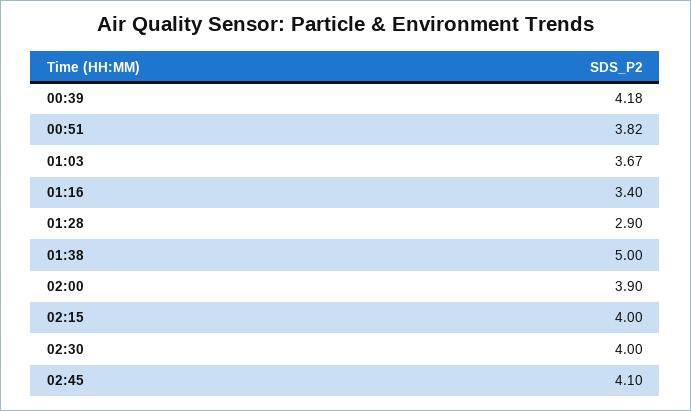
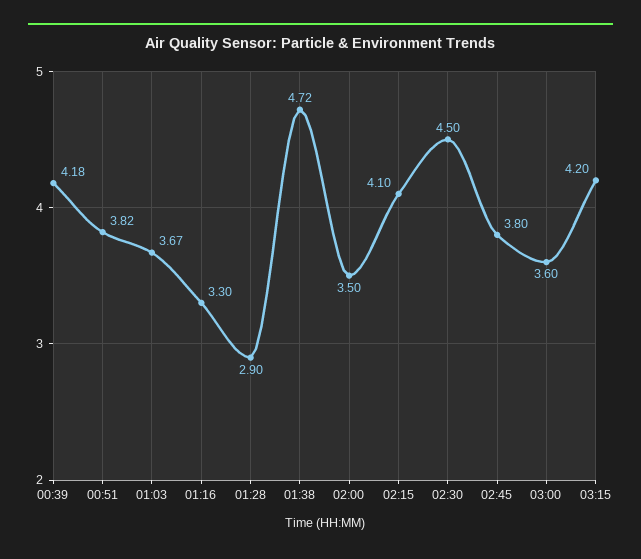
01:16: 3.4 -> 3.3
01:38: 5 -> 4.72
02:00: 3.9 -> 3.5
02:15: 4 -> 4.1
02:30: 4 -> 4.5
02:45: 4.1 -> 3.8
03:00: none -> 3.6
03:15: none -> 4.2

